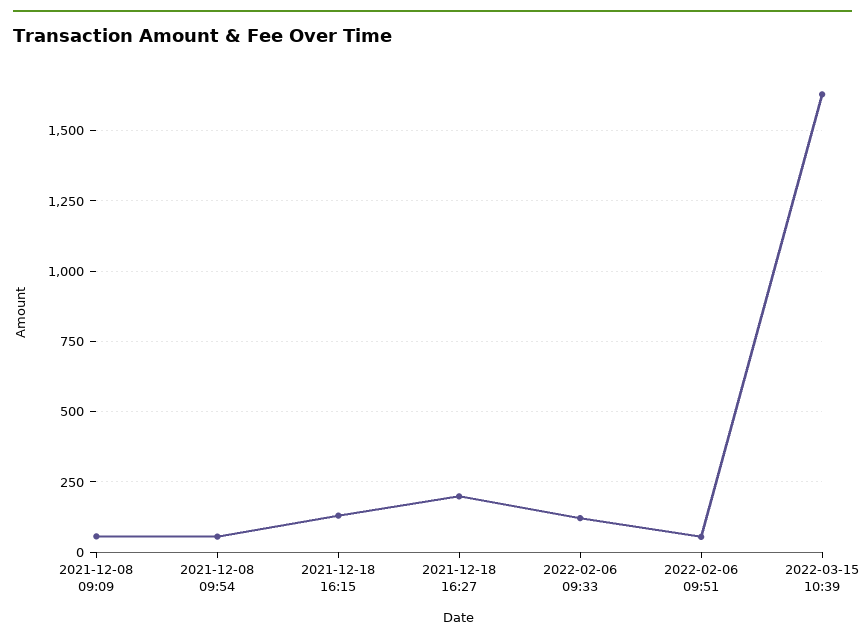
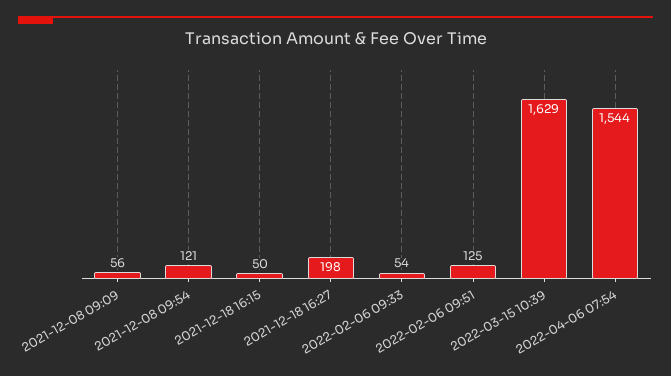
2021-12-08 09:54: 50 -> 121
2021-12-18 16:15: 125 -> 50
2022-02-06 09:33: 125 -> 54
2022-02-06 09:51: 50 -> 125
2022-04-06 07:54: none -> 1544

